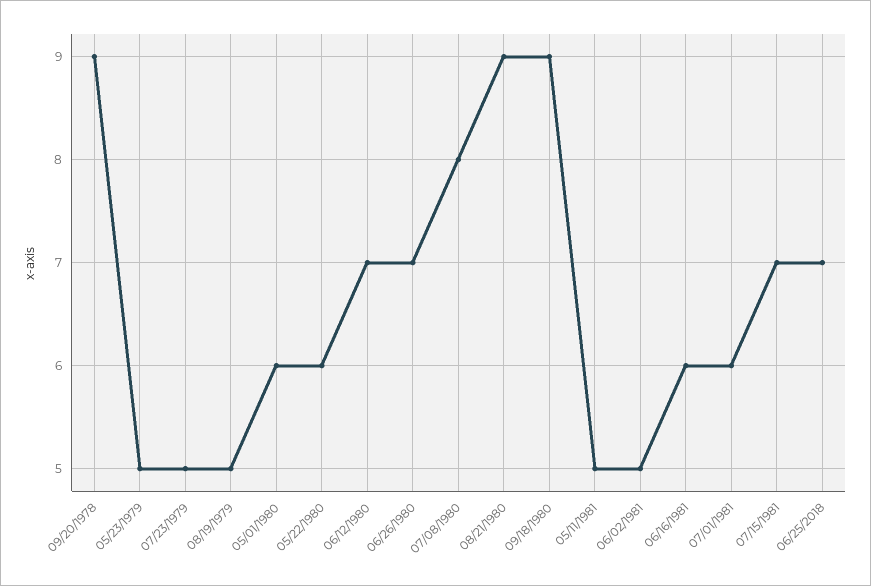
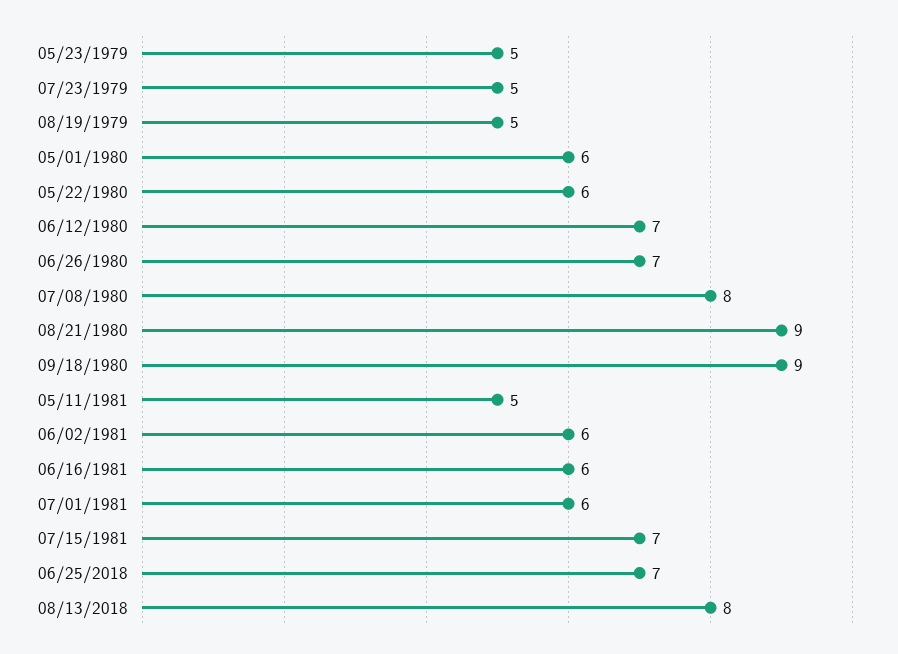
09/20/1978: 9 -> none
06/02/1981: 5 -> 6
08/13/2018: none -> 8

